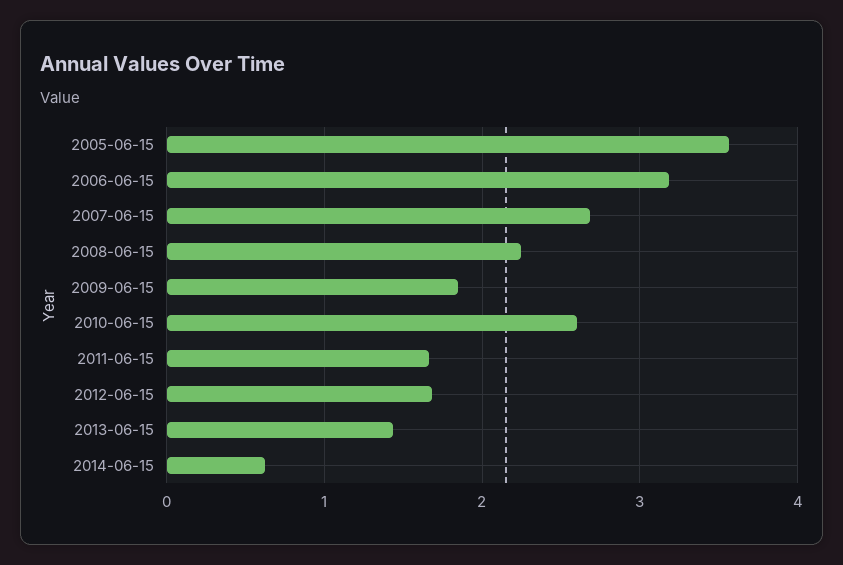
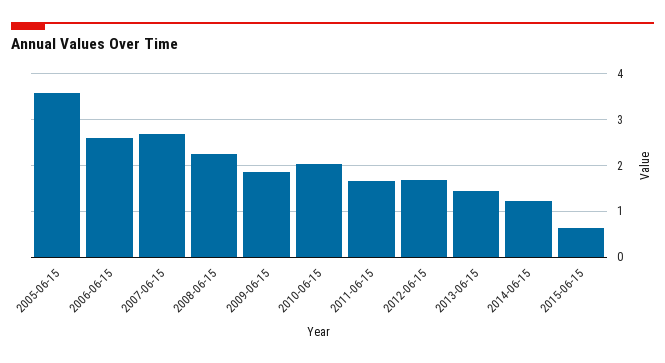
2006-06-15: 3.2 -> 2.6
2010-06-15: 2.6 -> 2
2014-06-15: 0.6 -> 1.2
2015-06-15: none -> 0.6

